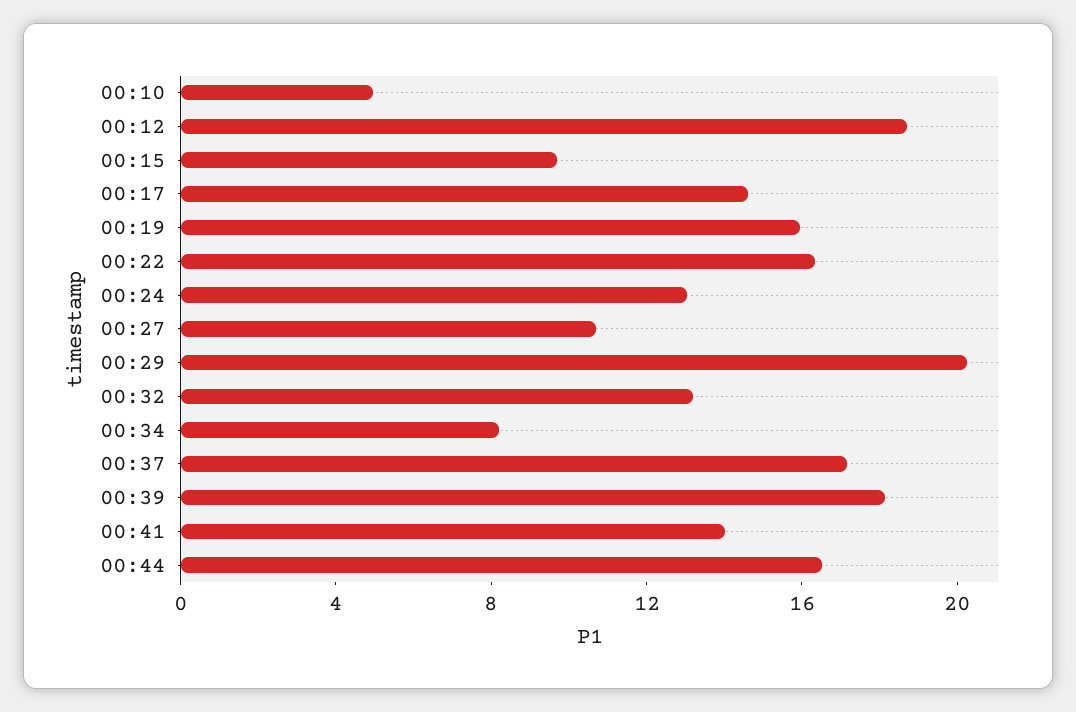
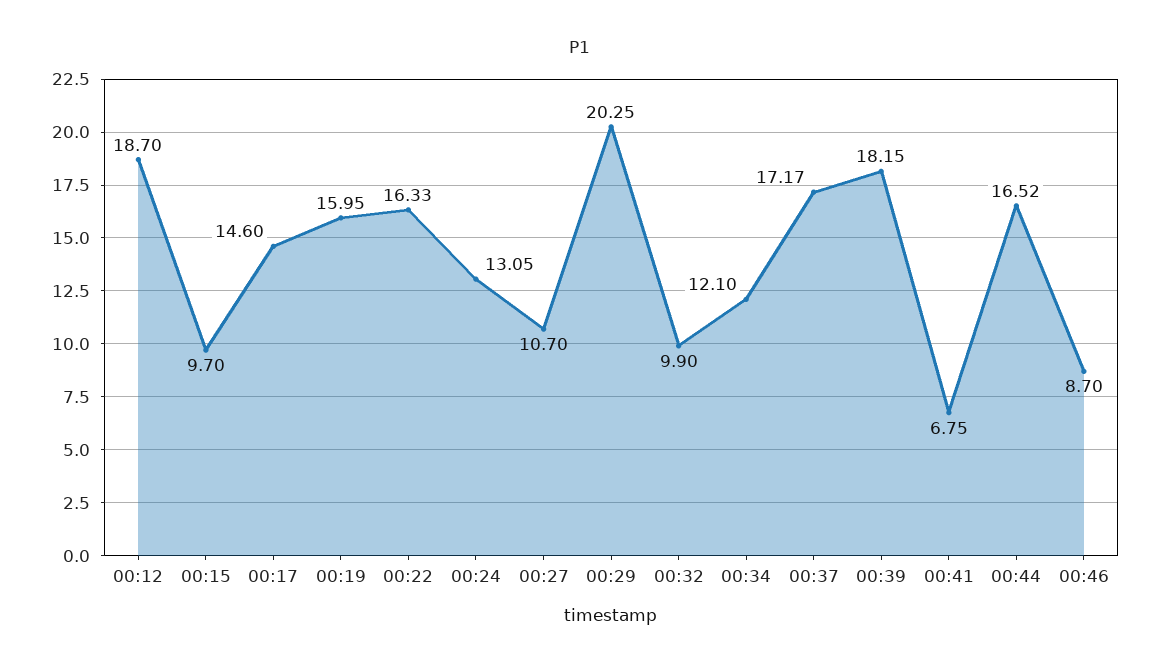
00:10: 5 -> none
00:32: 13 -> 9.9
00:34: 8 -> 12.1
00:41: 14 -> 6.75
00:46: none -> 8.7

